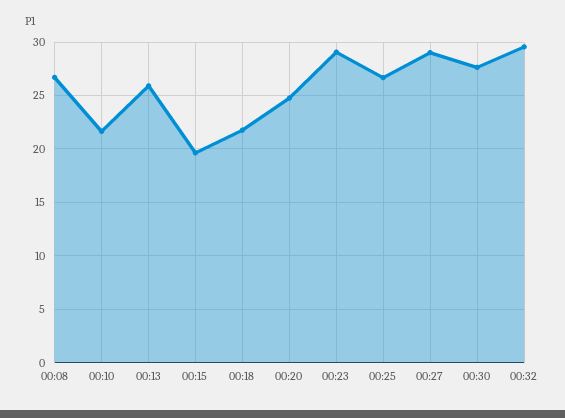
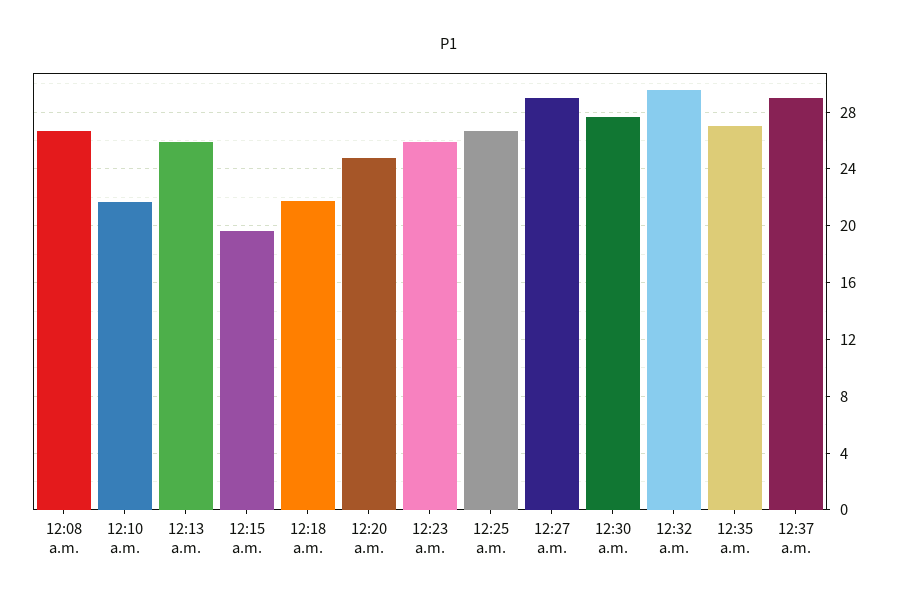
00:23: 29 -> 26
12:35 a.m.: none -> 27
12:37 a.m.: none -> 29

